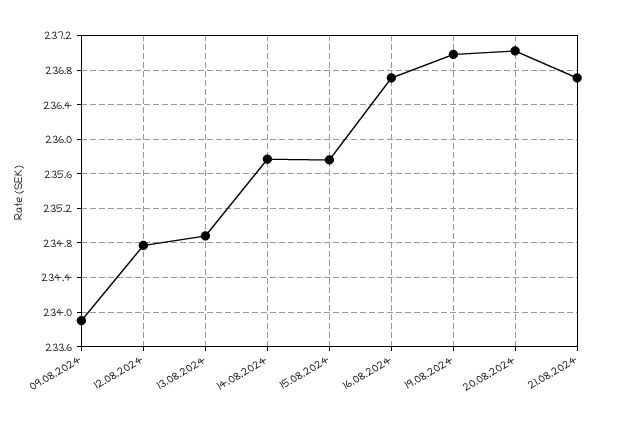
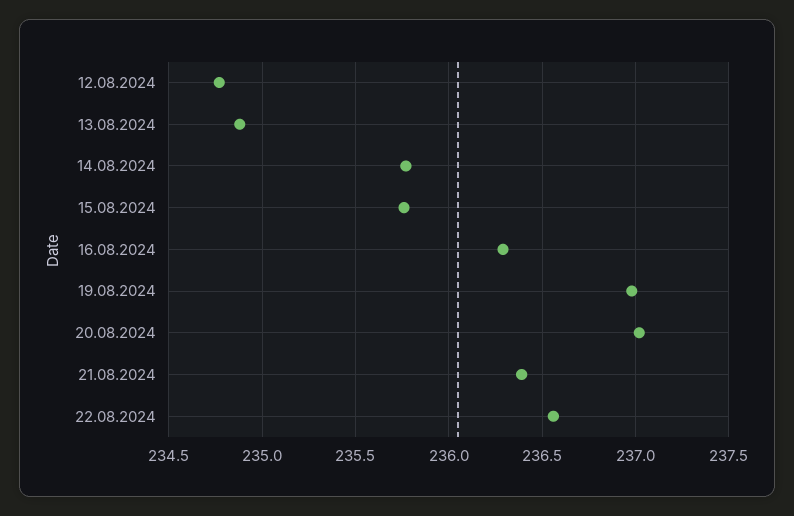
09.08.2024: 233.9 -> none
16.08.2024: 236.7 -> 236.3
21.08.2024: 236.7 -> 236.4
22.08.2024: none -> 236.55

